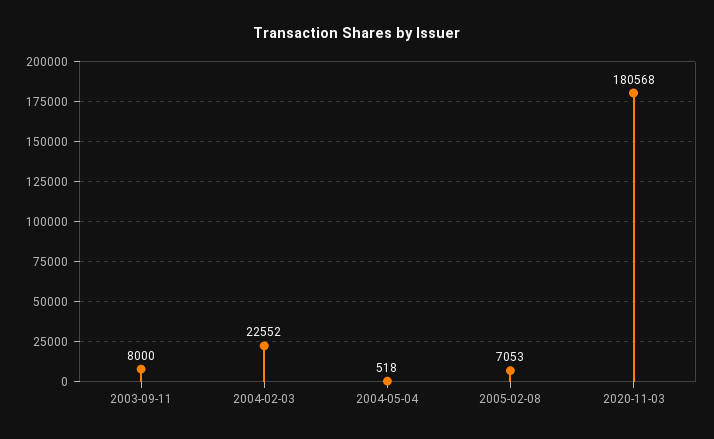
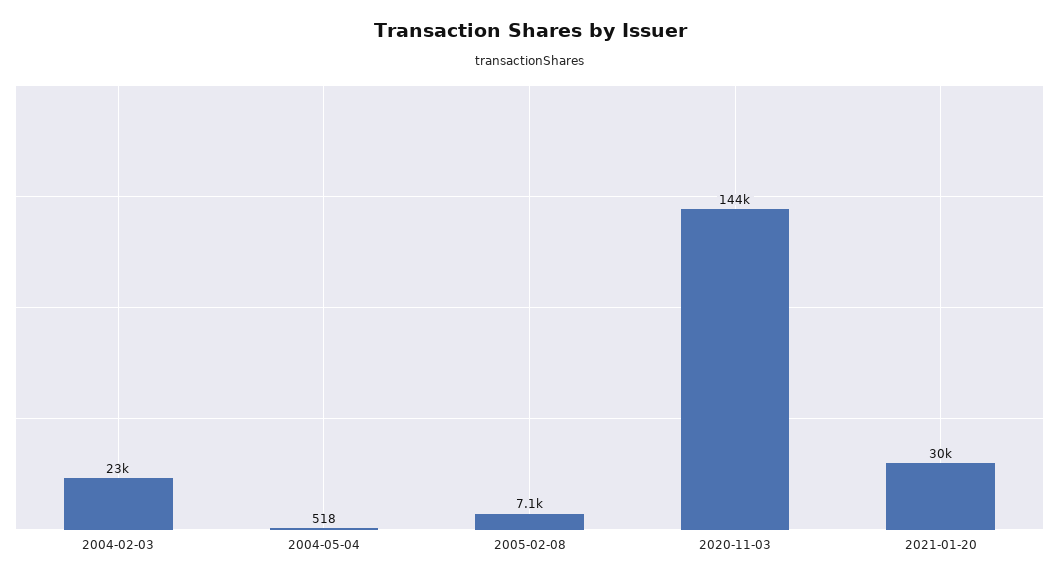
2003-09-11: 8000 -> none
2020-11-03: 180568 -> 144000
2021-01-20: none -> 30000

